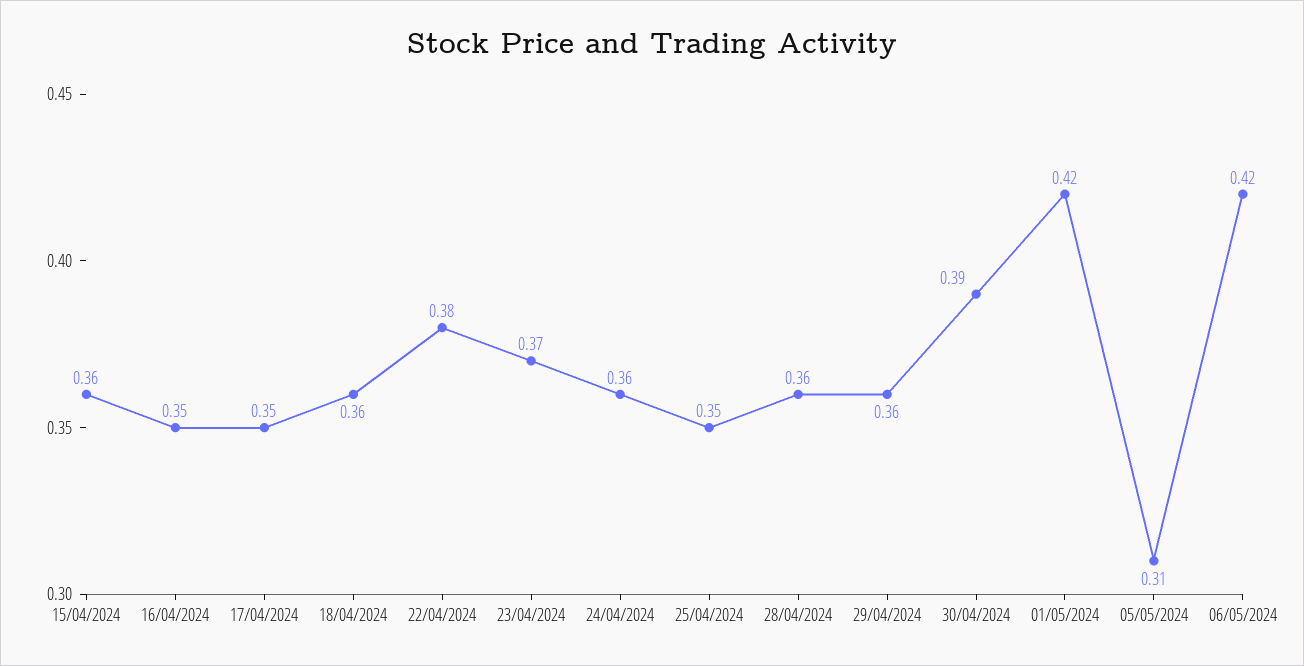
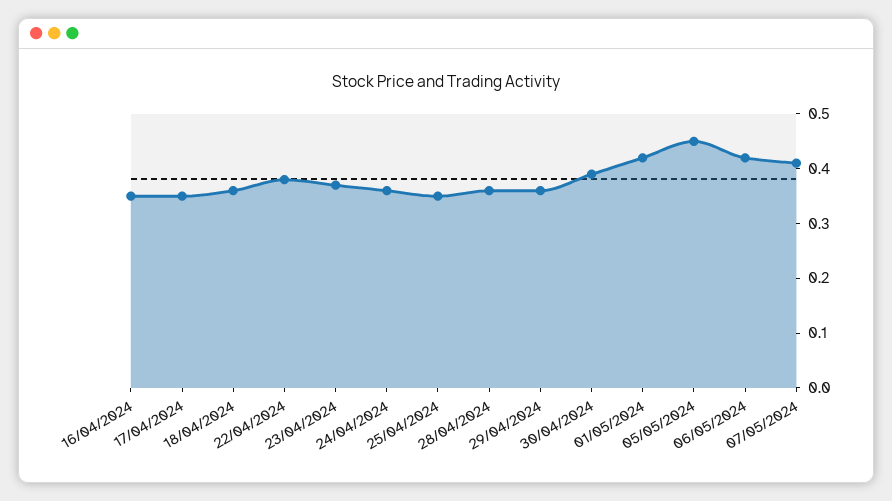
15/04/2024: 0.36 -> none
05/05/2024: 0.31 -> 0.45
07/05/2024: none -> 0.4

